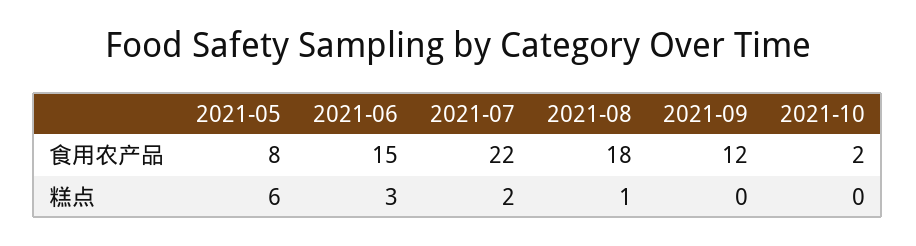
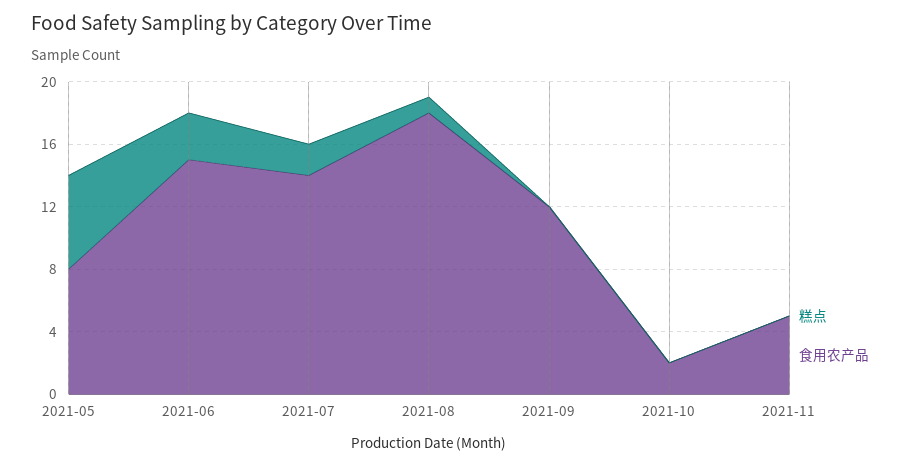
食用农产品, 2021-07: 22 -> 14
糕点, 2021-11: none -> 0
食用农产品, 2021-11: none -> 5

